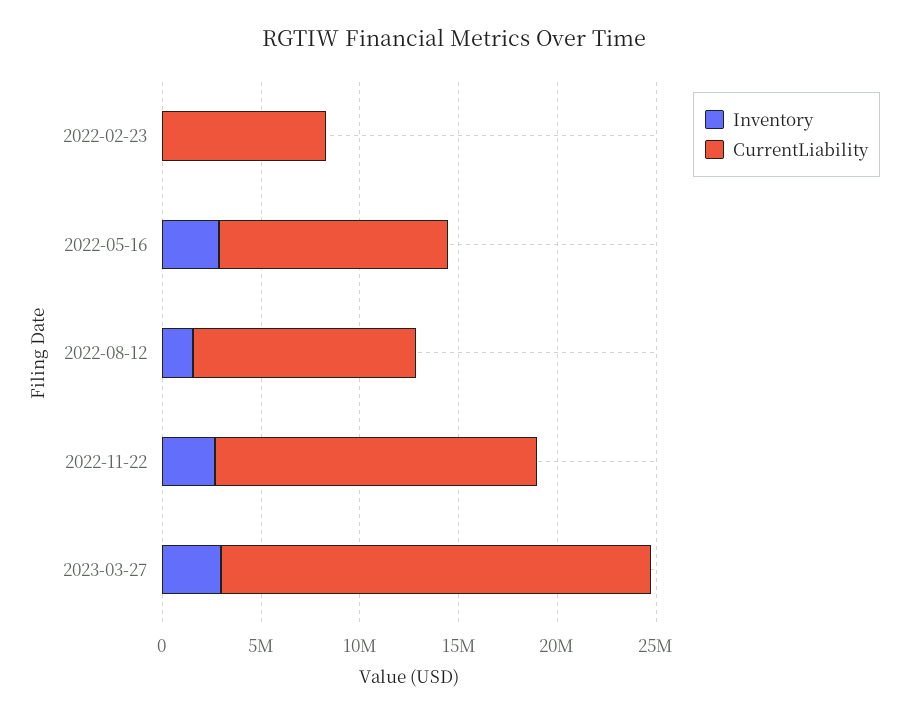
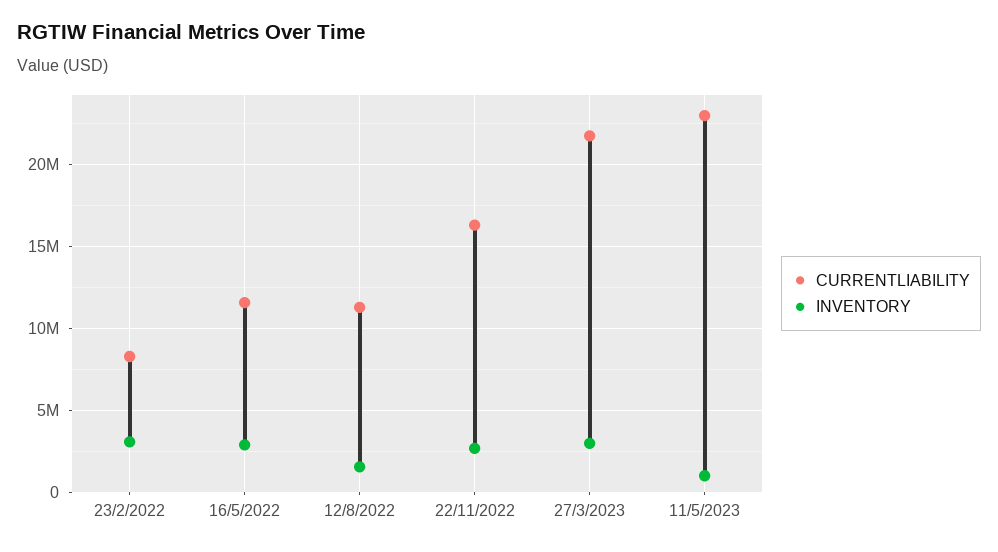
Inventory, 2022-02-23: 0 -> 3000000
CurrentLiability, 11/5/2023: none -> 23000000
Inventory, 11/5/2023: none -> 1000000

